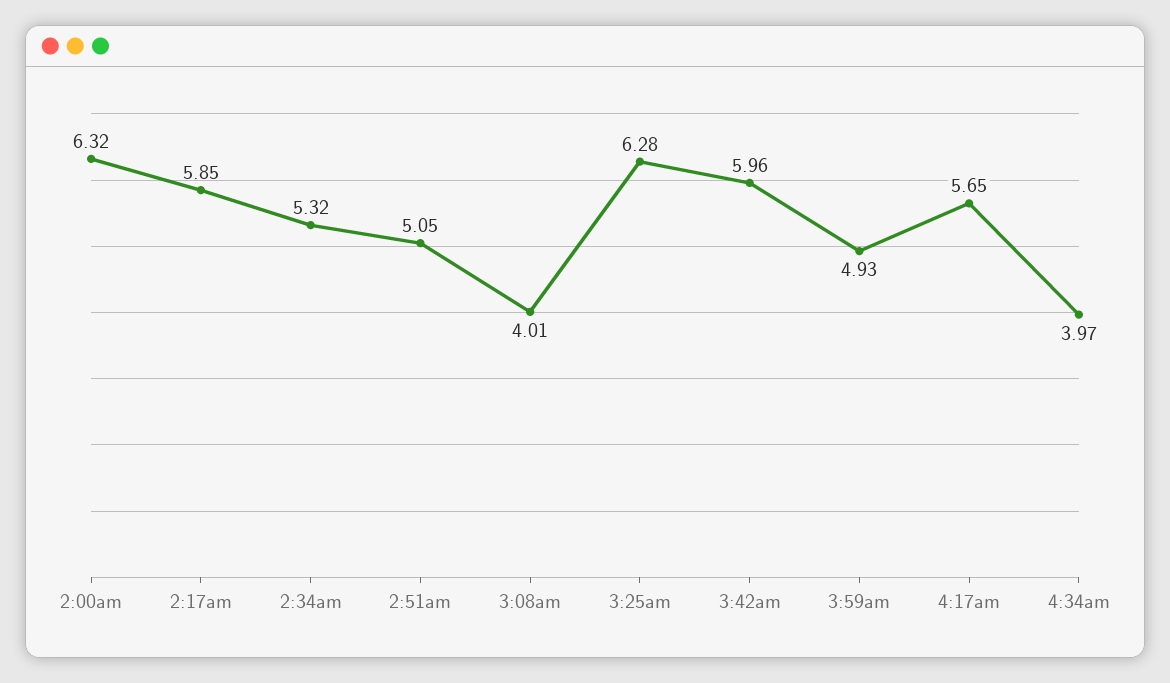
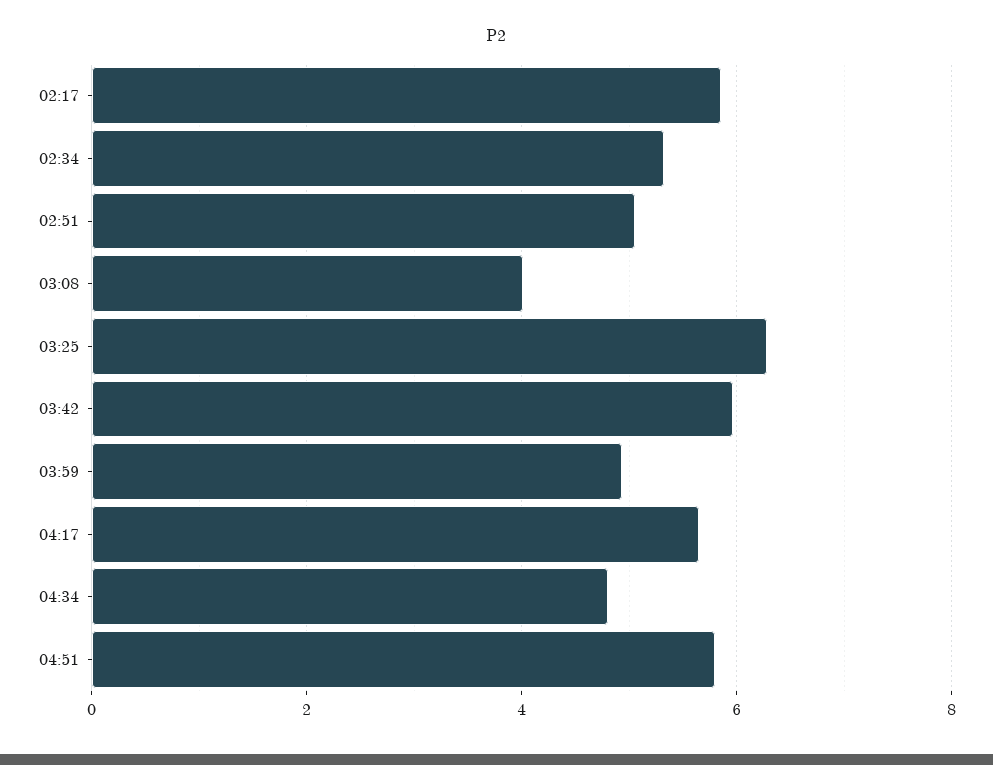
2:00am: 6.32 -> none
4:34am: 3.97 -> 4.8
04:51: none -> 5.8

